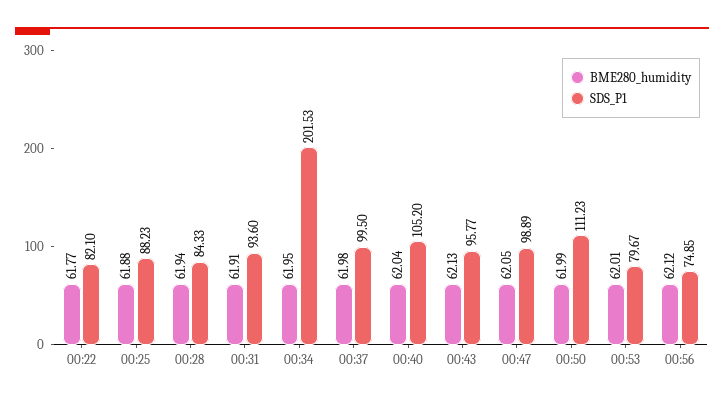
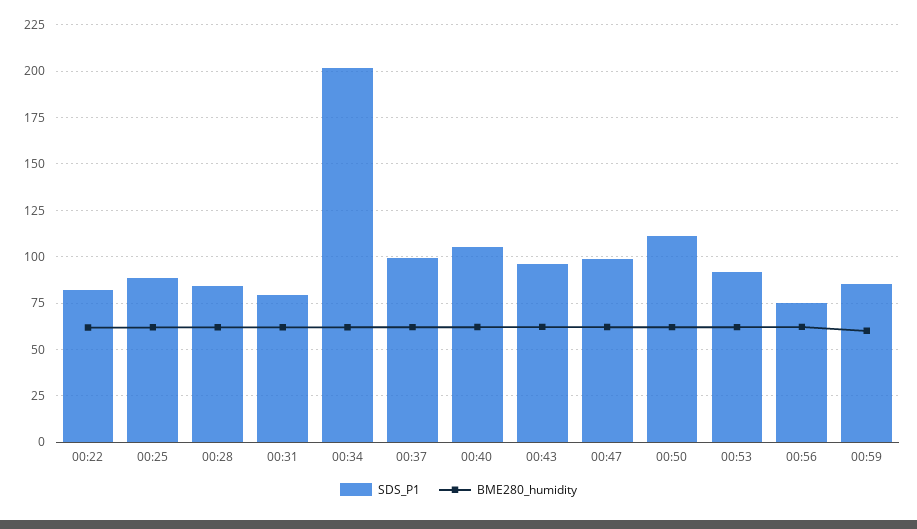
SDS_P1, 00:31: 93.6 -> 80
SDS_P1, 00:53: 79.67 -> 90
SDS_P1, 00:59: none -> 85
BME280_humidity, 00:59: none -> 60

